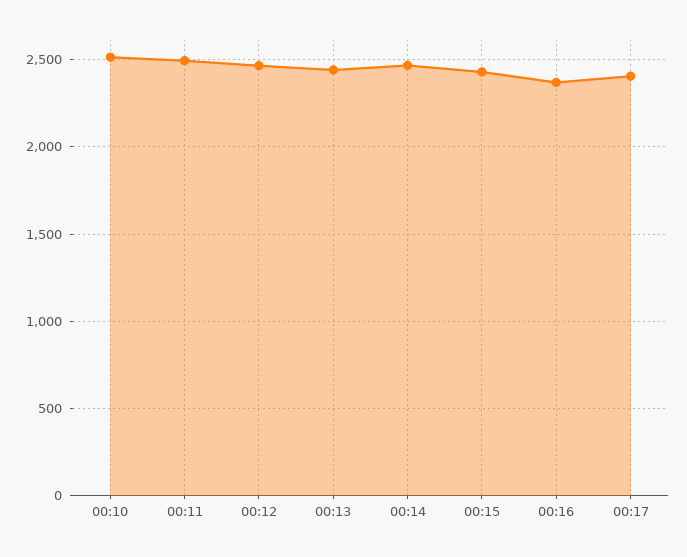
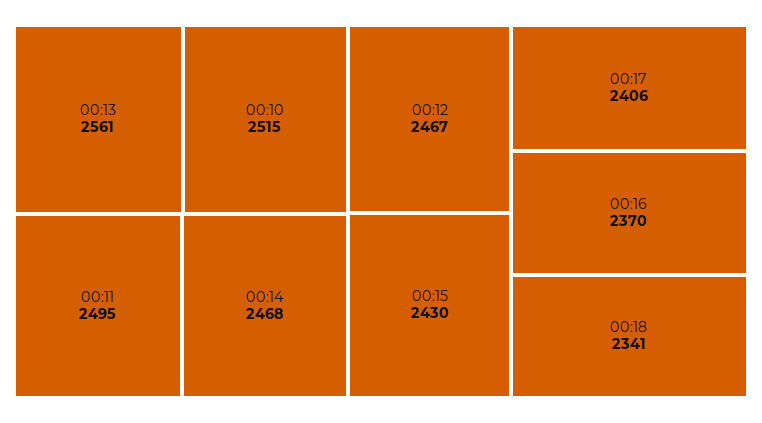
00:13: 2450 -> 2561
00:18: none -> 2341

